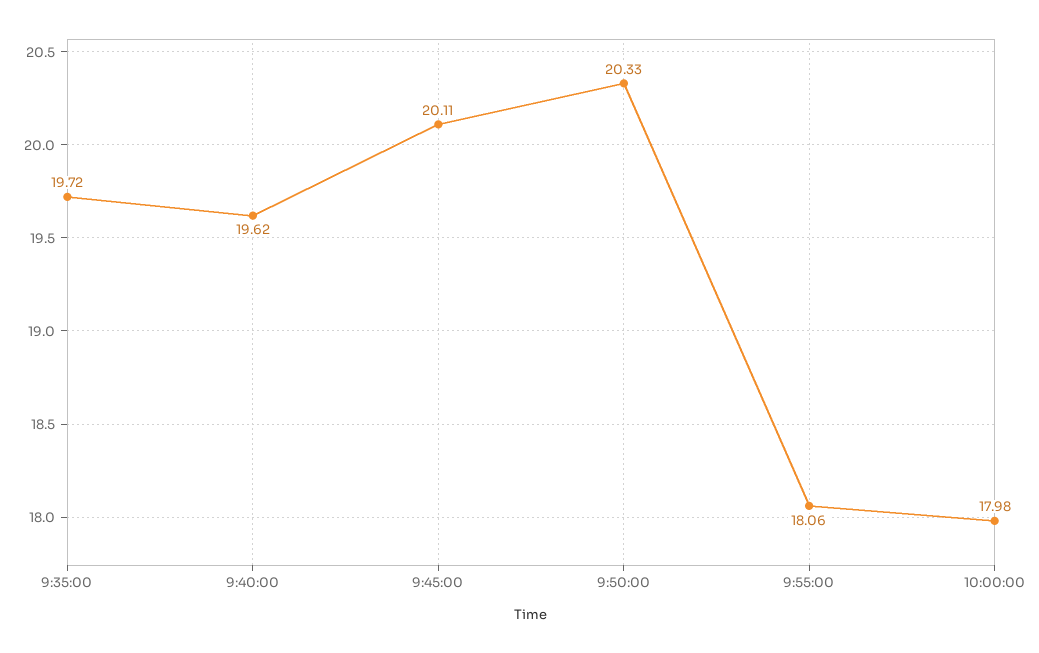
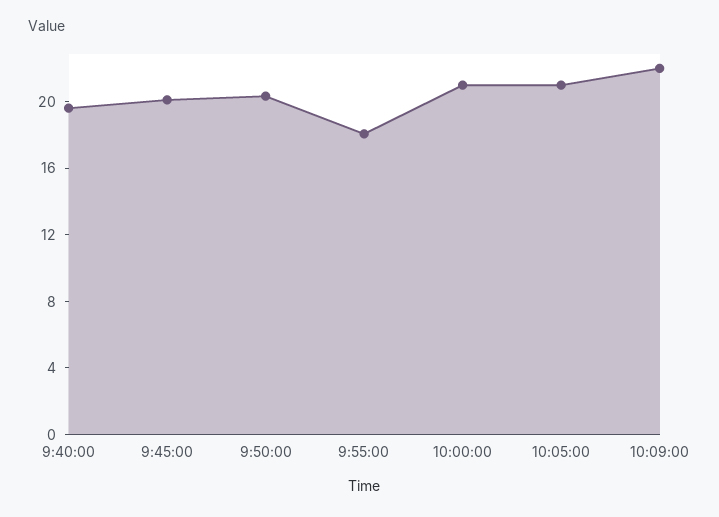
9:35:00: 19.72 -> none
10:00:00: 17.98 -> 21
10:05:00: none -> 21
10:09:00: none -> 22

